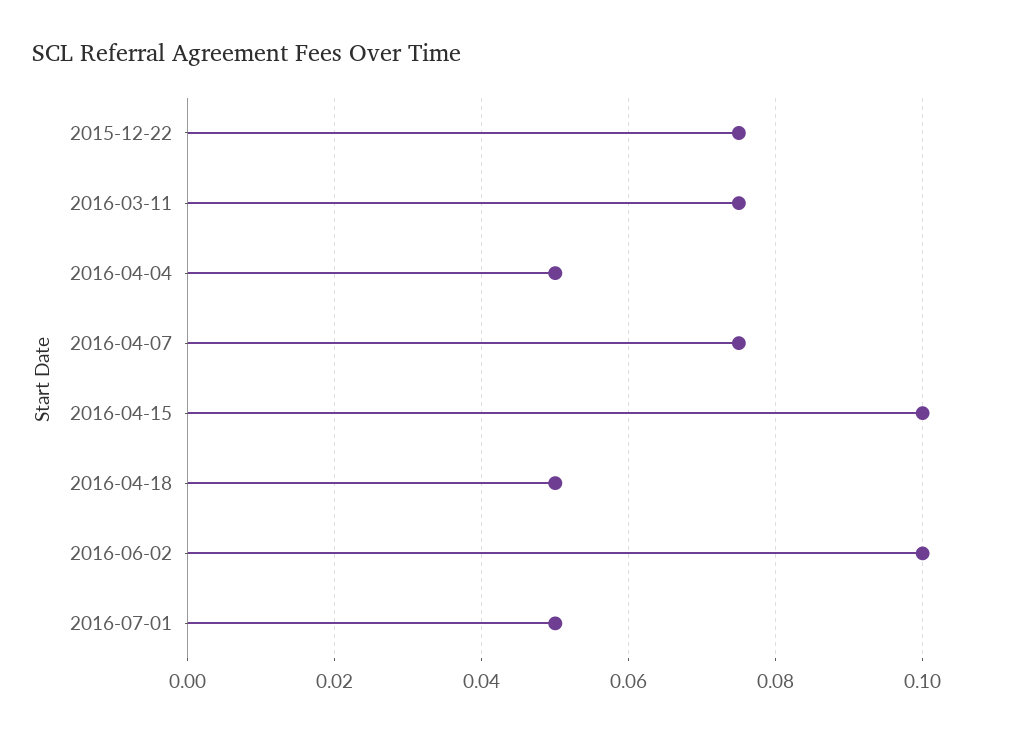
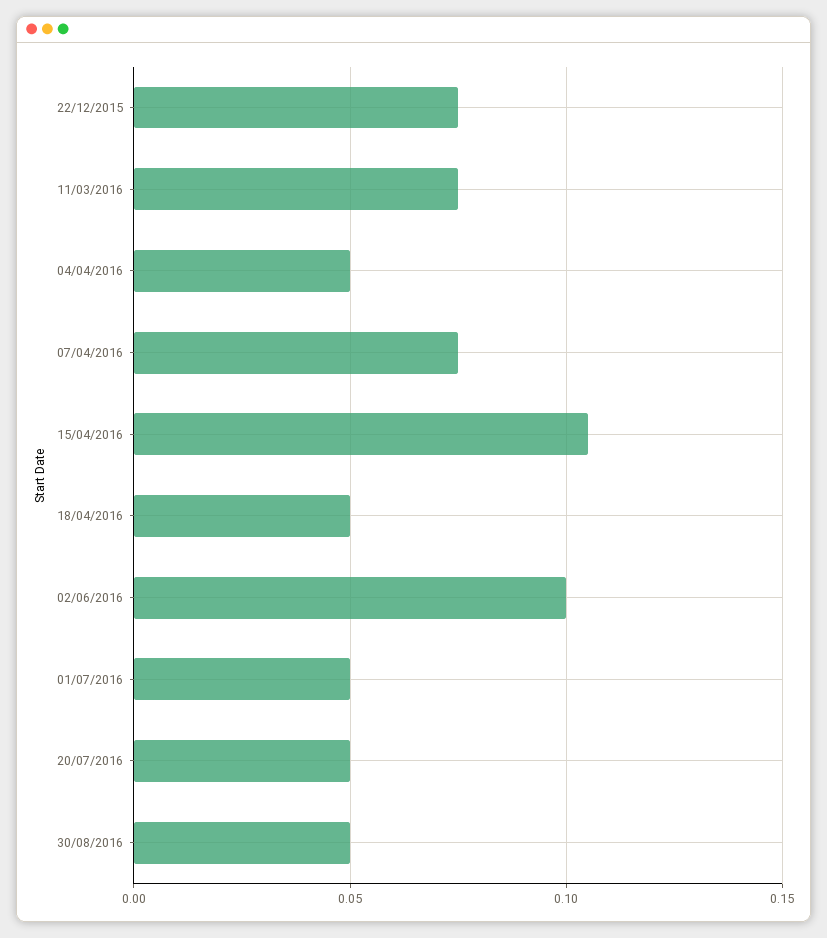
2016-04-15: 0.1 -> 0.105
20/07/2016: none -> 0.05
30/08/2016: none -> 0.05

